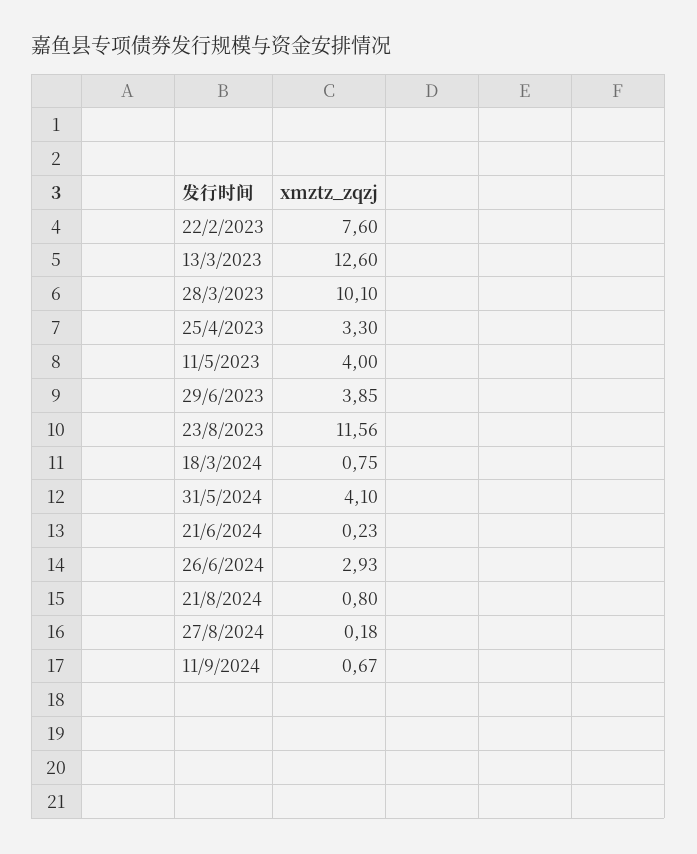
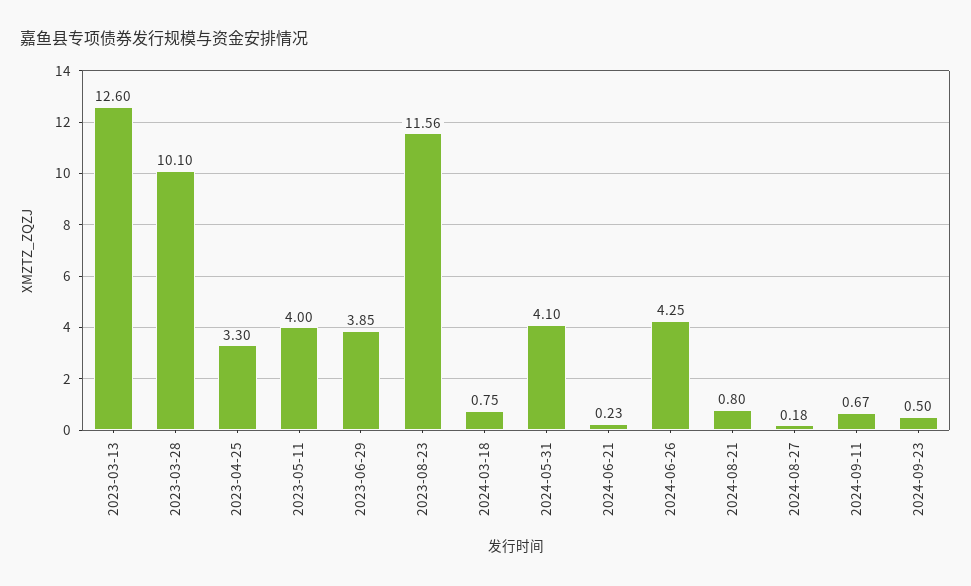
22/2/2023: 7.6 -> none
26/6/2024: 2.93 -> 4.25
2024-09-23: none -> 0.5

